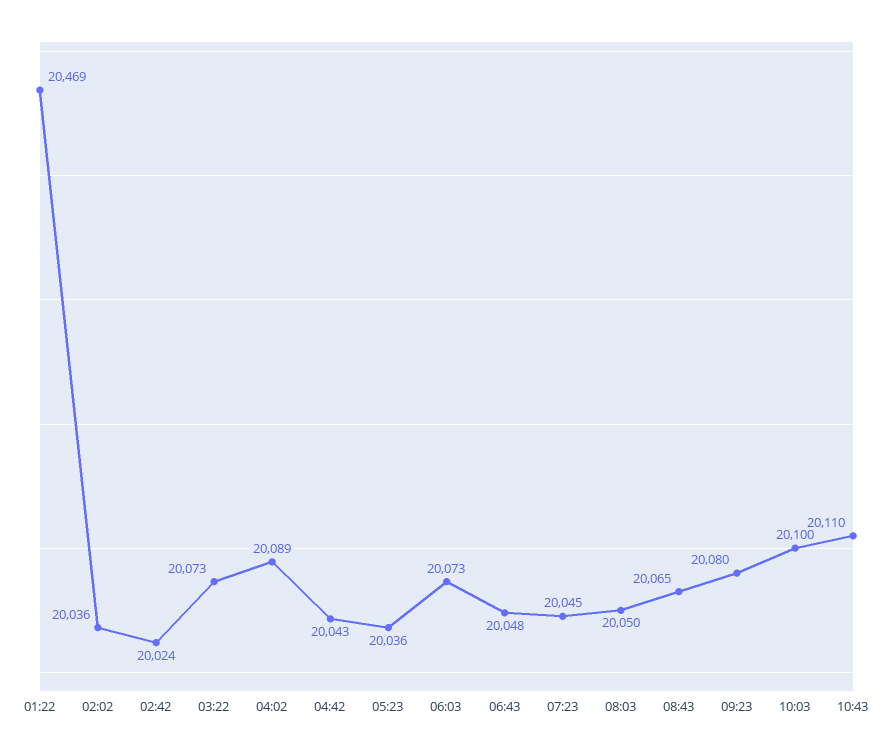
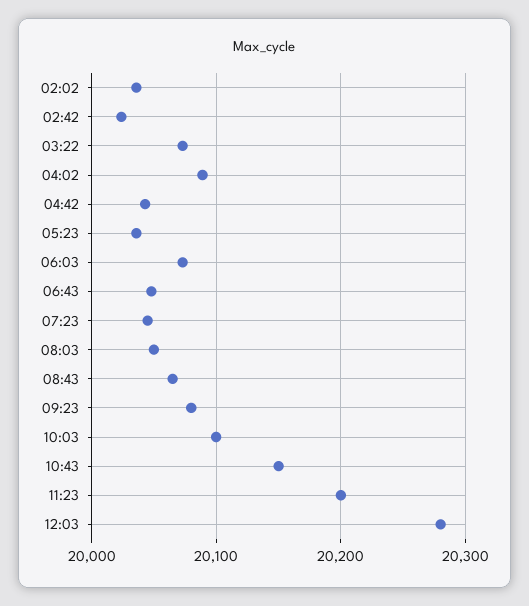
01:22: 20469 -> none
10:43: 20110 -> 20150
11:23: none -> 20200
12:03: none -> 20280

